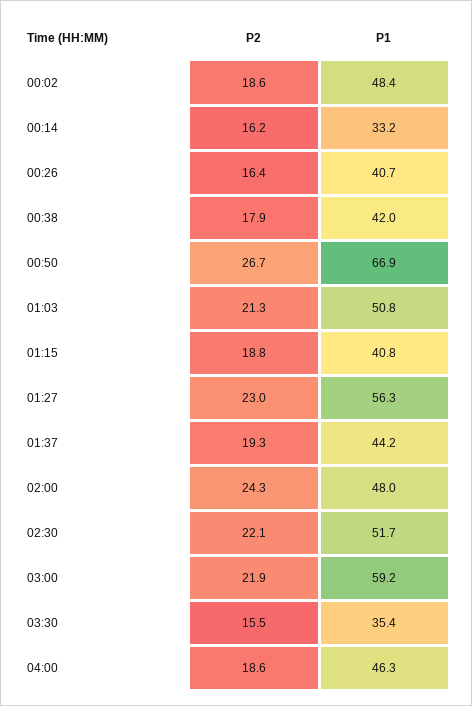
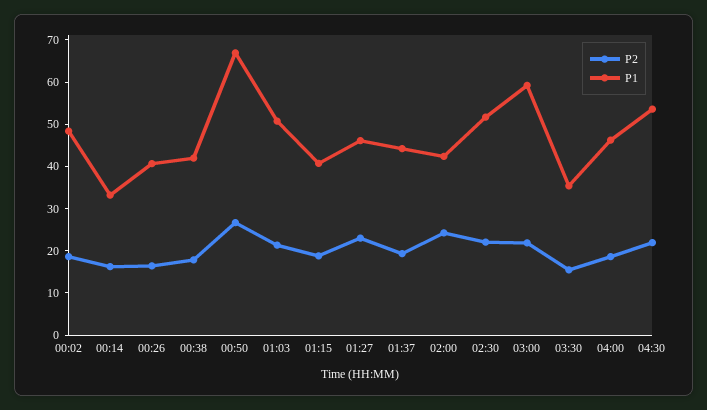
P1, 01:27: 56.3 -> 46
P1, 02:00: 48 -> 42
P2, 04:30: none -> 22
P1, 04:30: none -> 54

